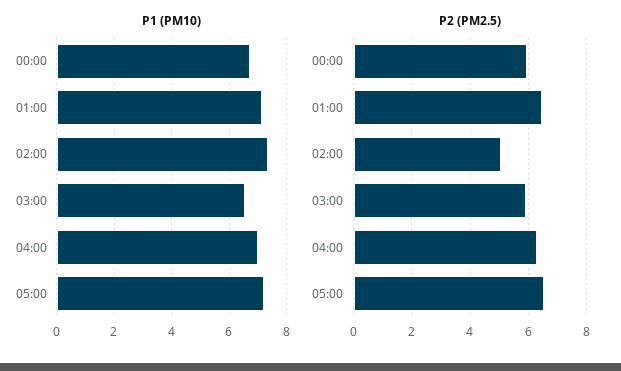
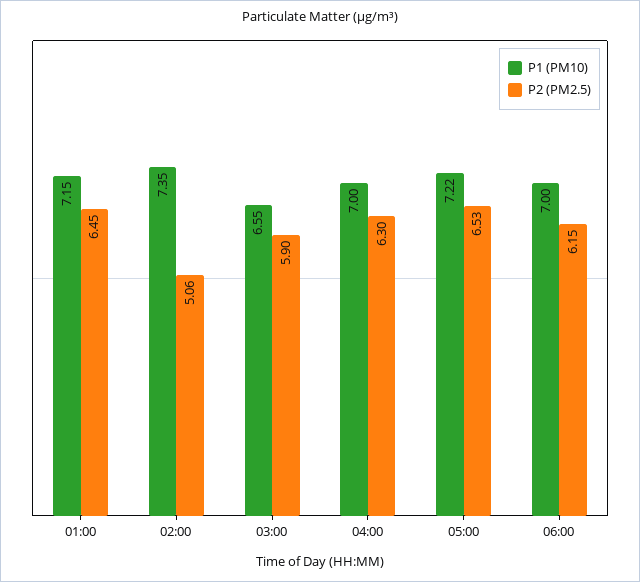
P1 (PM10), 00:00: 6.75 -> none
P2 (PM2.5), 00:00: 6 -> none
P1 (PM10), 06:00: none -> 7
P2 (PM2.5), 06:00: none -> 6.15

